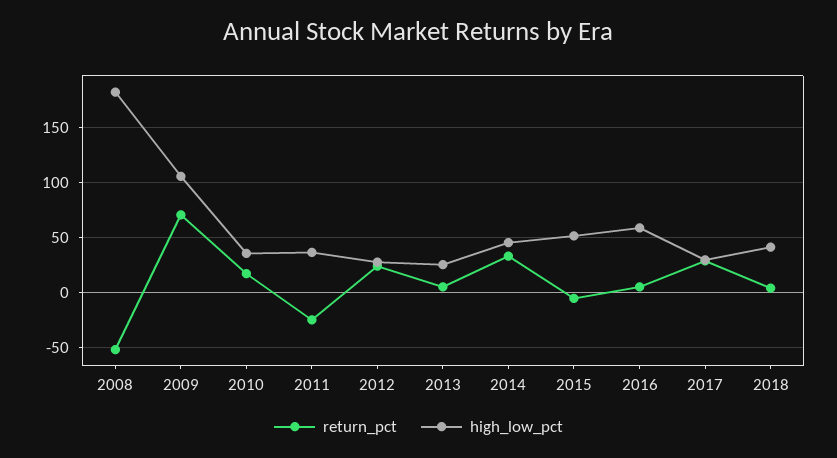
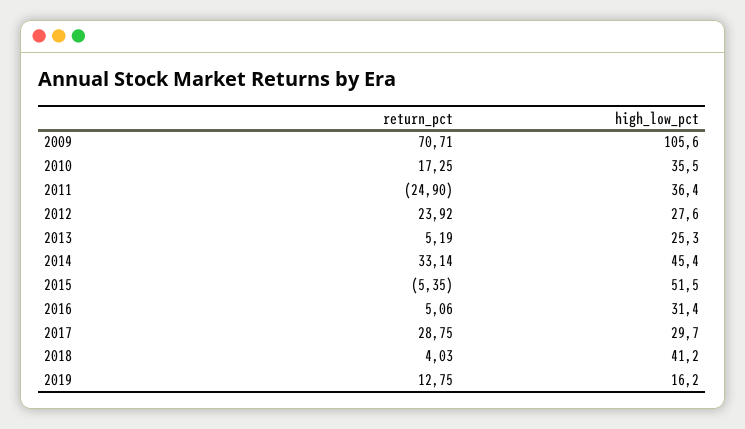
return_pct, 2008: -50 -> none
high_low_pct, 2008: 180 -> none
high_low_pct, 2016: 60 -> 31.4
return_pct, 2019: none -> 12.75
high_low_pct, 2019: none -> 16.2

